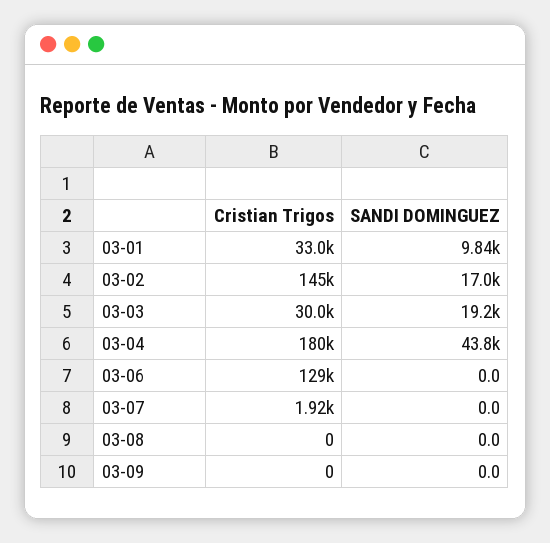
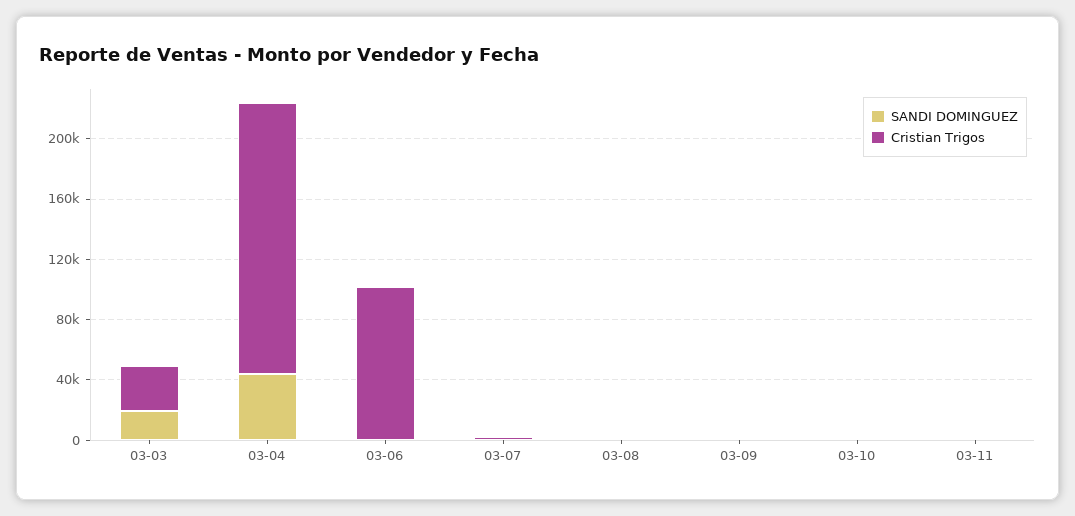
Cristian Trigos, 03-01: 33000 -> none
SANDI DOMINGUEZ, 03-01: 9840 -> none
Cristian Trigos, 03-02: 145000 -> none
SANDI DOMINGUEZ, 03-02: 17000 -> none
Cristian Trigos, 03-06: 129000 -> 100000
SANDI DOMINGUEZ, 03-10: none -> 0
Cristian Trigos, 03-10: none -> 0
SANDI DOMINGUEZ, 03-11: none -> 0
Cristian Trigos, 03-11: none -> 0

